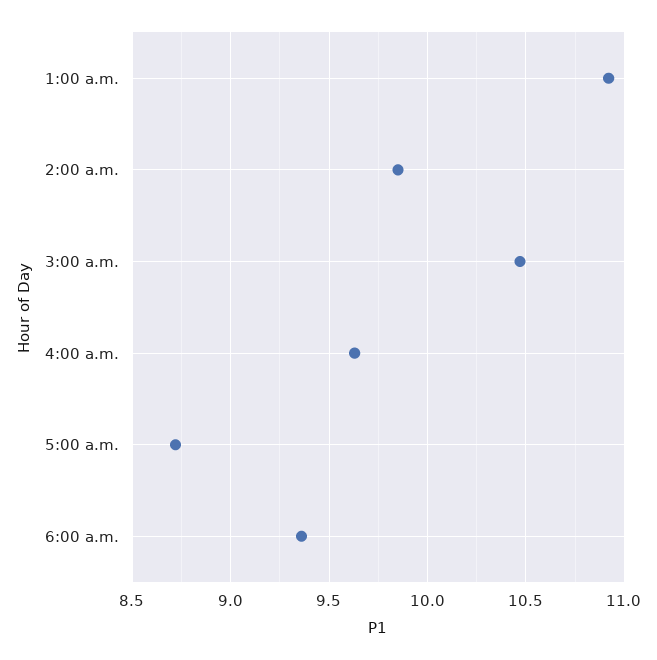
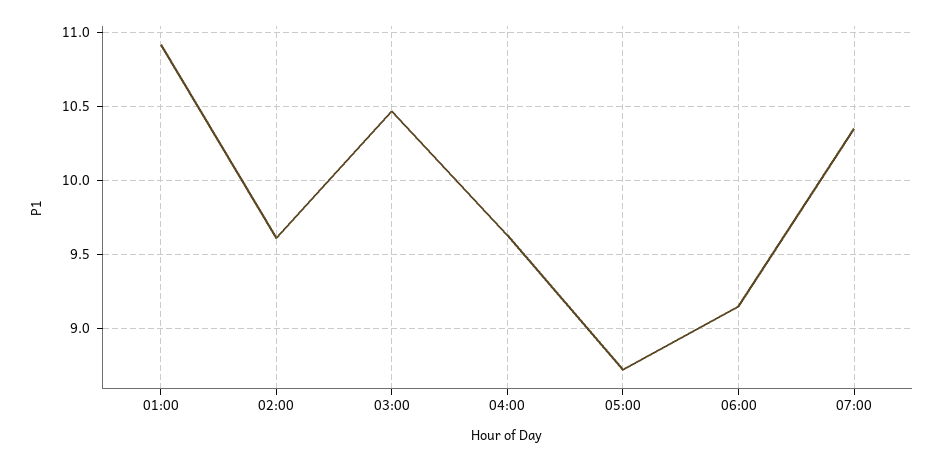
2:00 a.m.: 9.85 -> 9.6
6:00 a.m.: 9.35 -> 9.15
07:00: none -> 10.35

